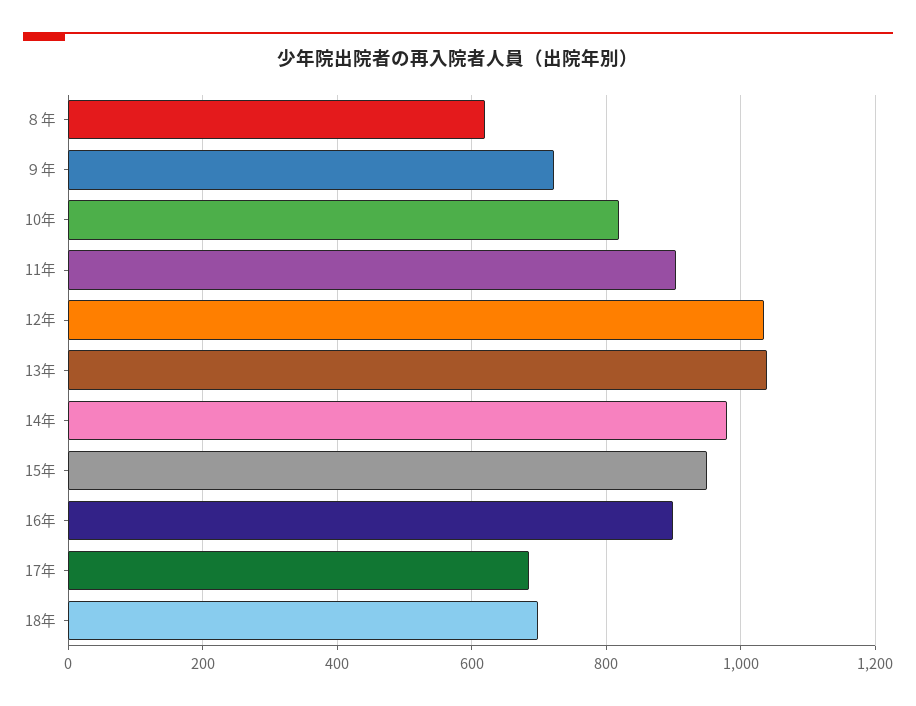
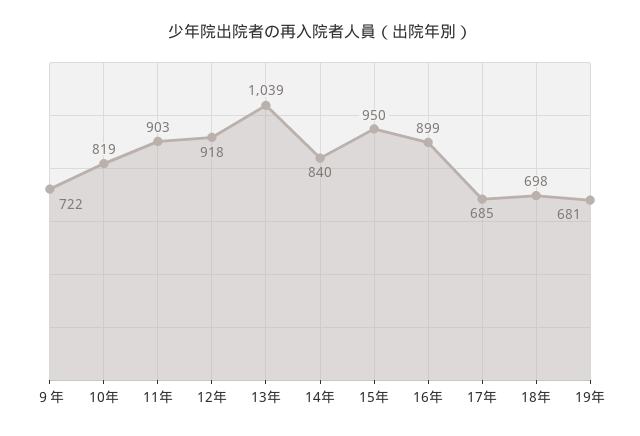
８年: 620 -> none
12年: 1040 -> 918
14年: 980 -> 840
19年: none -> 681

